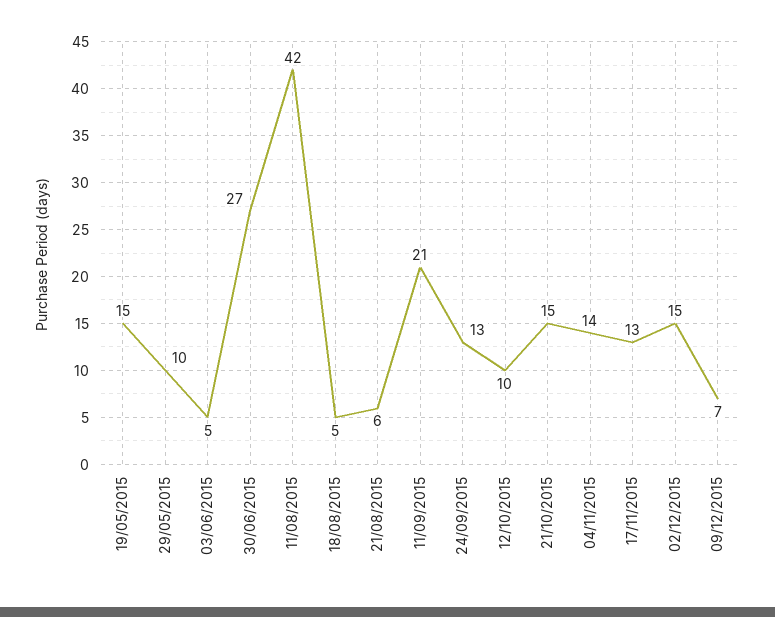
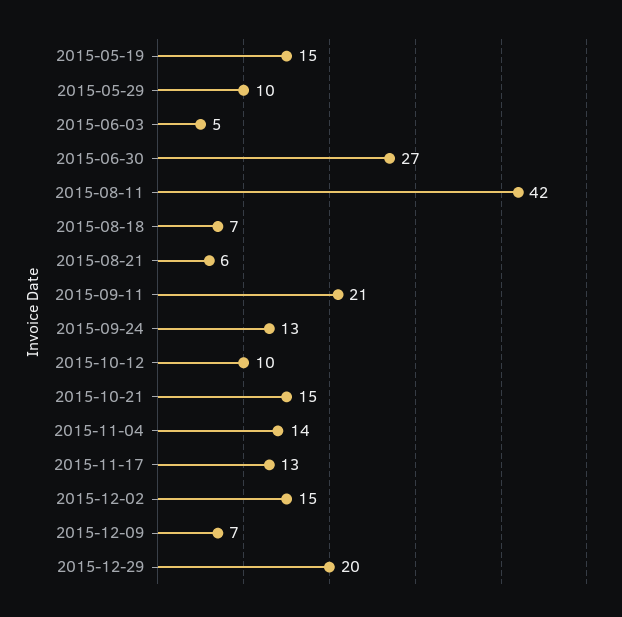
18/08/2015: 5 -> 7
2015-12-29: none -> 20

